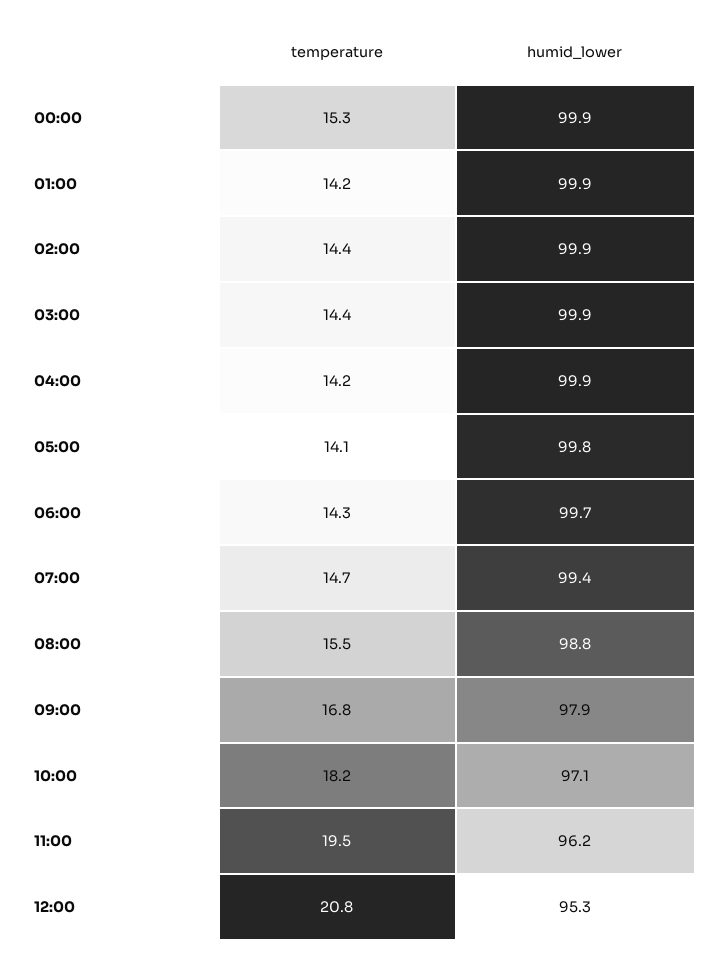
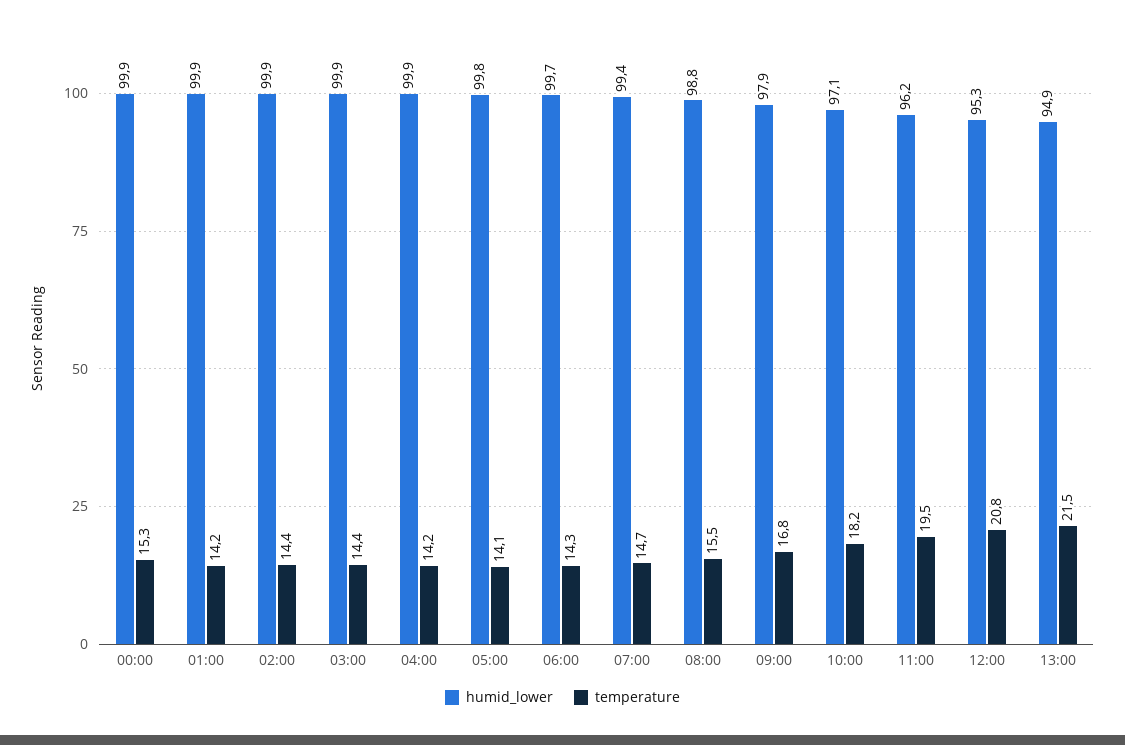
humid_lower, 13:00: none -> 94.9
temperature, 13:00: none -> 21.5

